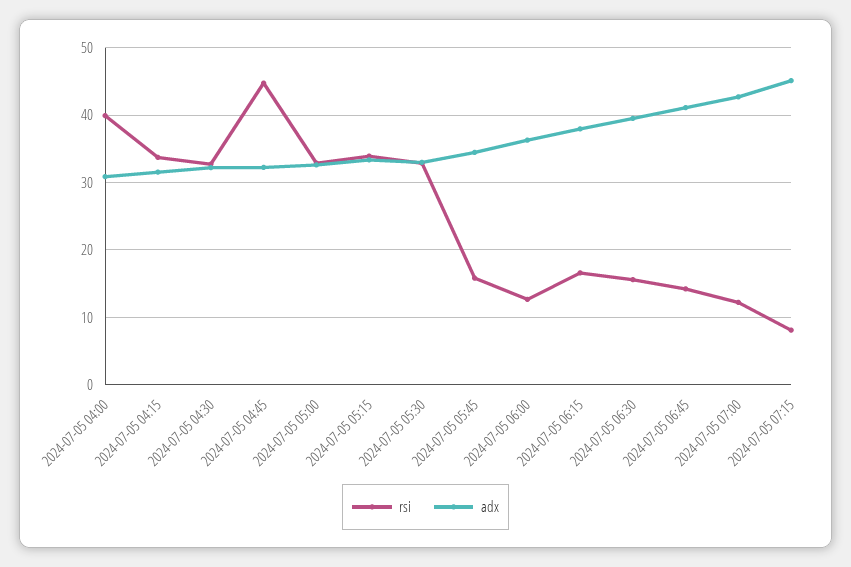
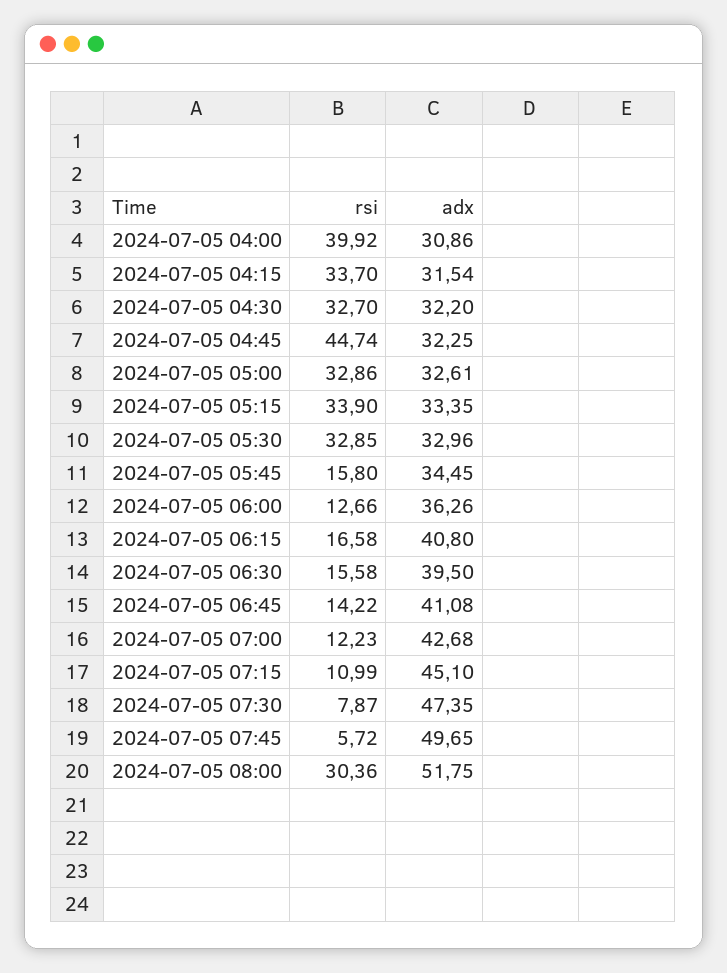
adx, 2024-07-05 06:15: 38 -> 40.8
rsi, 2024-07-05 07:15: 8 -> 10.99
rsi, 2024-07-05 07:30: none -> 7.87
adx, 2024-07-05 07:30: none -> 47.35
rsi, 2024-07-05 07:45: none -> 5.72
adx, 2024-07-05 07:45: none -> 49.65
rsi, 2024-07-05 08:00: none -> 30.36
adx, 2024-07-05 08:00: none -> 51.75

